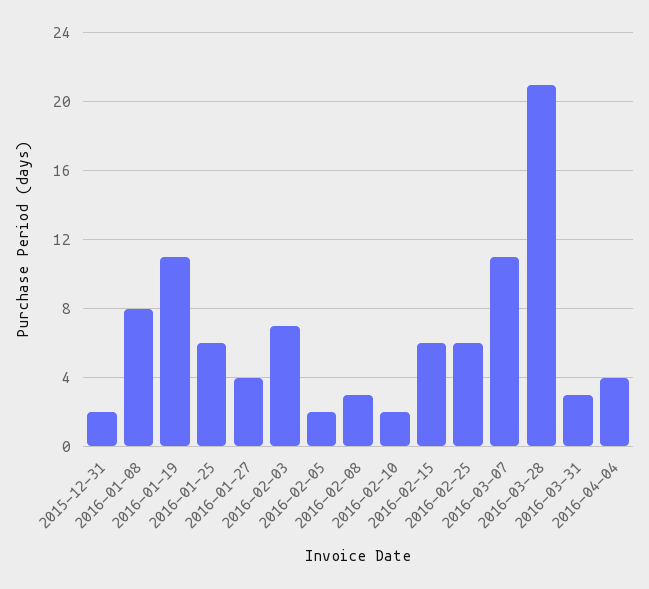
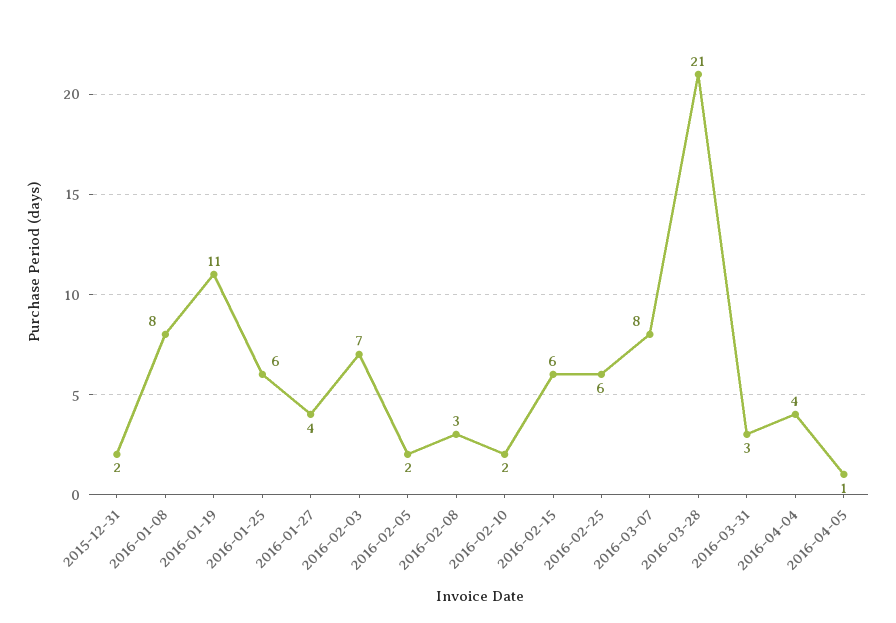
2016-03-07: 11 -> 8
2016-04-05: none -> 1

